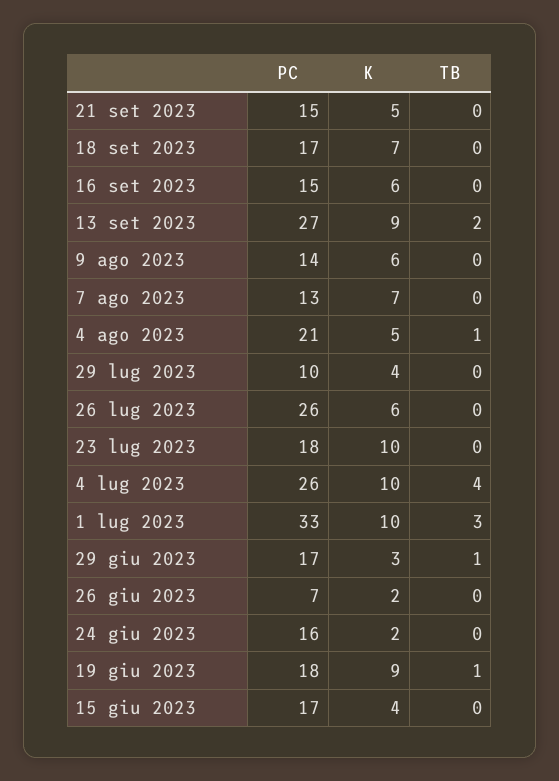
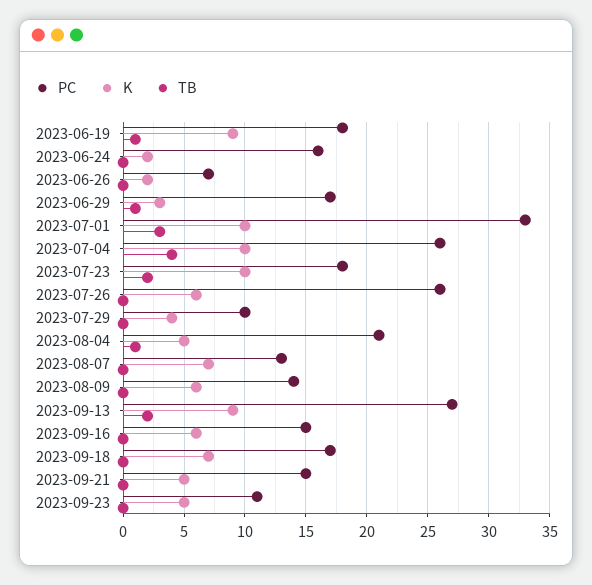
TB, 23 lug 2023: 0 -> 2
PC, 15 giu 2023: 17 -> none
K, 15 giu 2023: 4 -> none
TB, 15 giu 2023: 0 -> none
PC, 2023-09-23: none -> 11
K, 2023-09-23: none -> 5
TB, 2023-09-23: none -> 0

